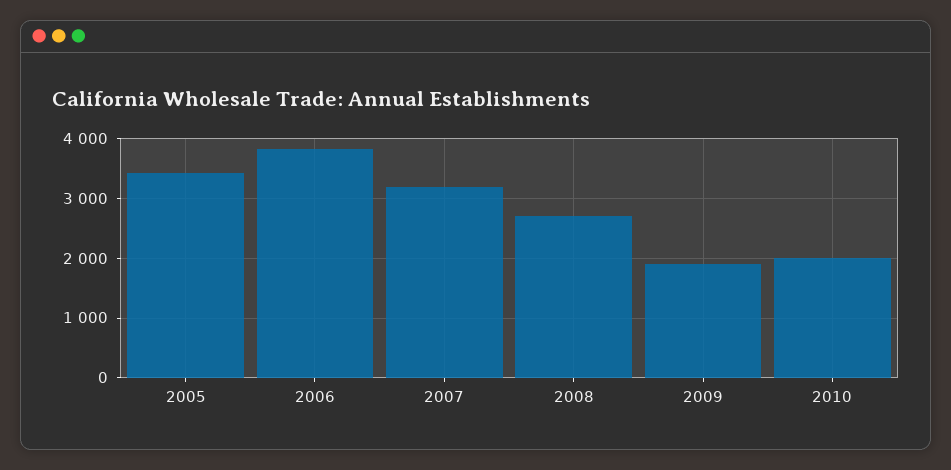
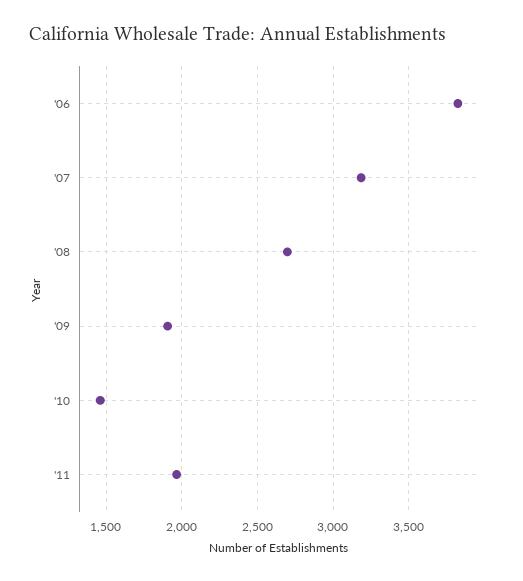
2005: 3400 -> none
2010: 2000 -> 1450
'11: none -> 1950

